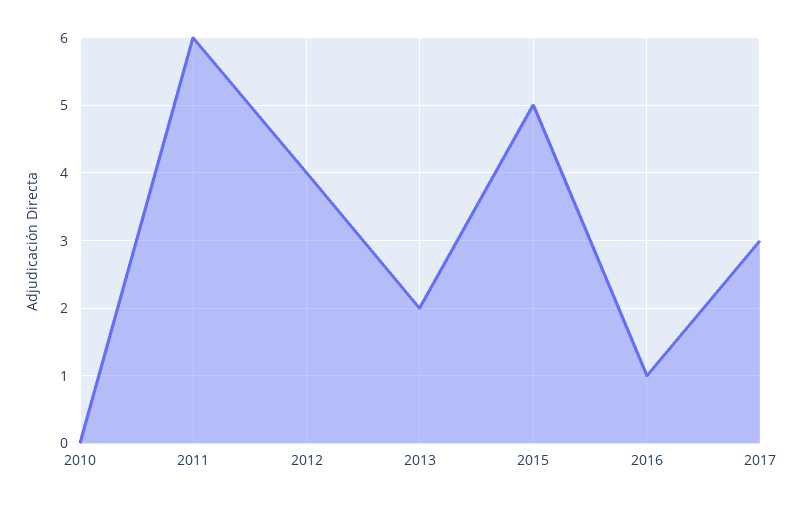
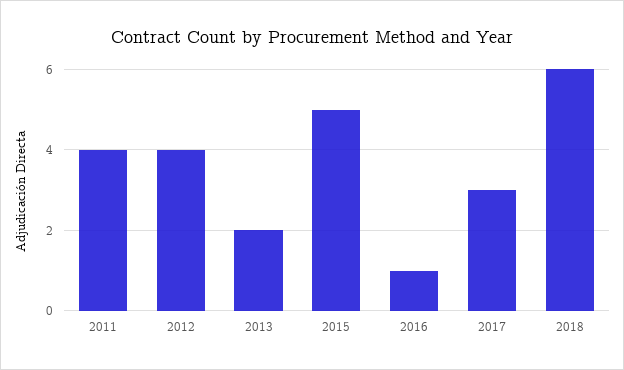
2010: 0 -> none
2011: 6 -> 4
2018: none -> 6

